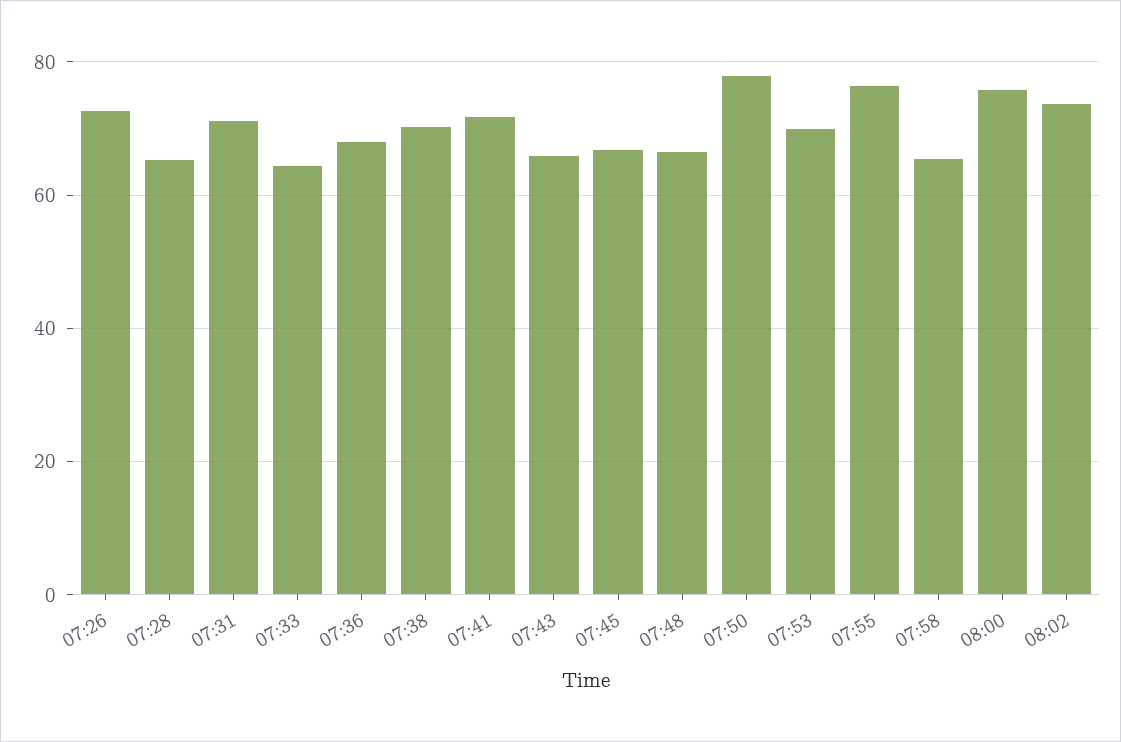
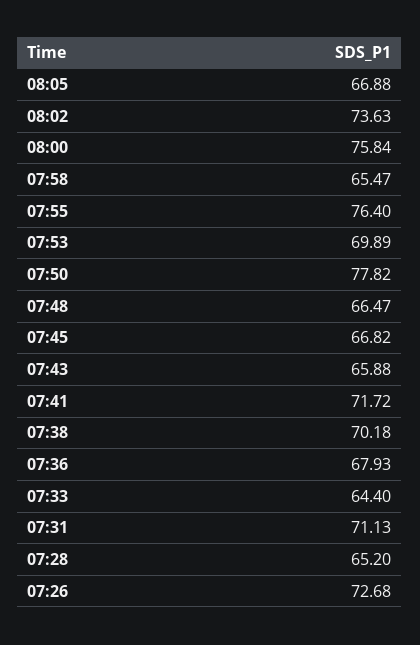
08:05: none -> 66.88

